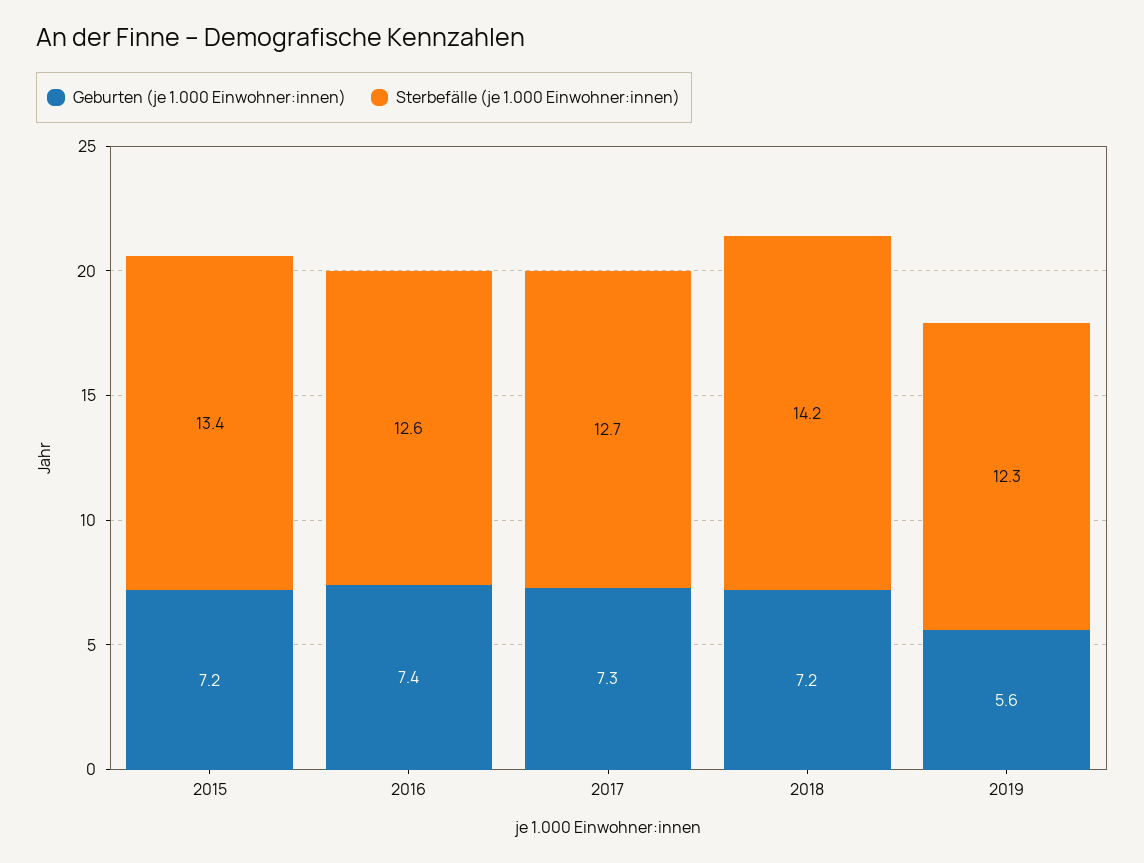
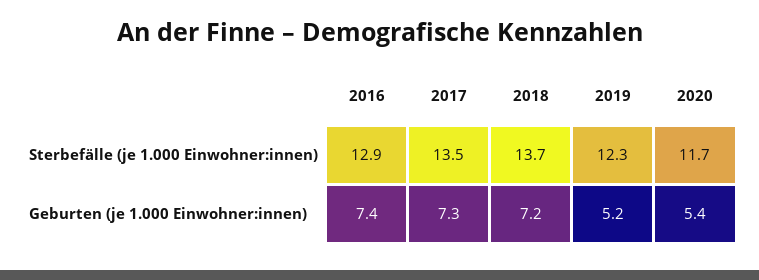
Geburten (je 1.000 Einwohner:innen), 2015: 7.2 -> none
Sterbefälle (je 1.000 Einwohner:innen), 2015: 13.4 -> none
Sterbefälle (je 1.000 Einwohner:innen), 2016: 12.6 -> 12.9
Sterbefälle (je 1.000 Einwohner:innen), 2017: 12.7 -> 13.5
Sterbefälle (je 1.000 Einwohner:innen), 2018: 14.2 -> 13.7
Geburten (je 1.000 Einwohner:innen), 2019: 5.6 -> 5.2
Sterbefälle (je 1.000 Einwohner:innen), 2020: none -> 11.7
Geburten (je 1.000 Einwohner:innen), 2020: none -> 5.4

